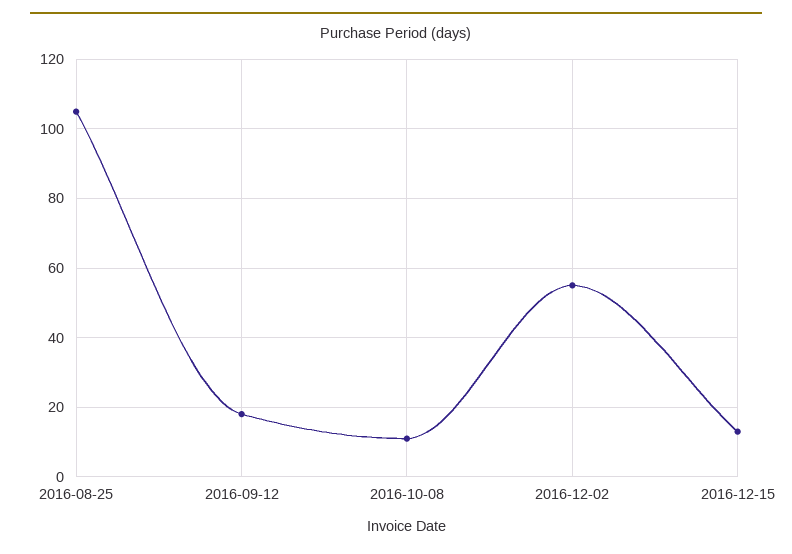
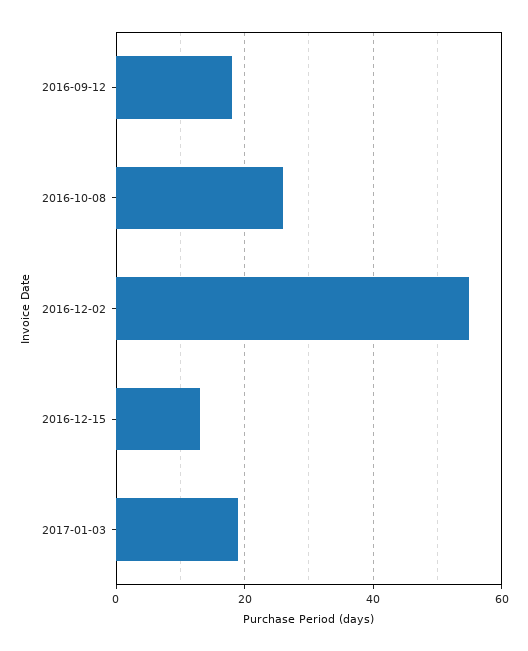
2016-08-25: 105 -> none
2016-10-08: 10 -> 25
2017-01-03: none -> 20

